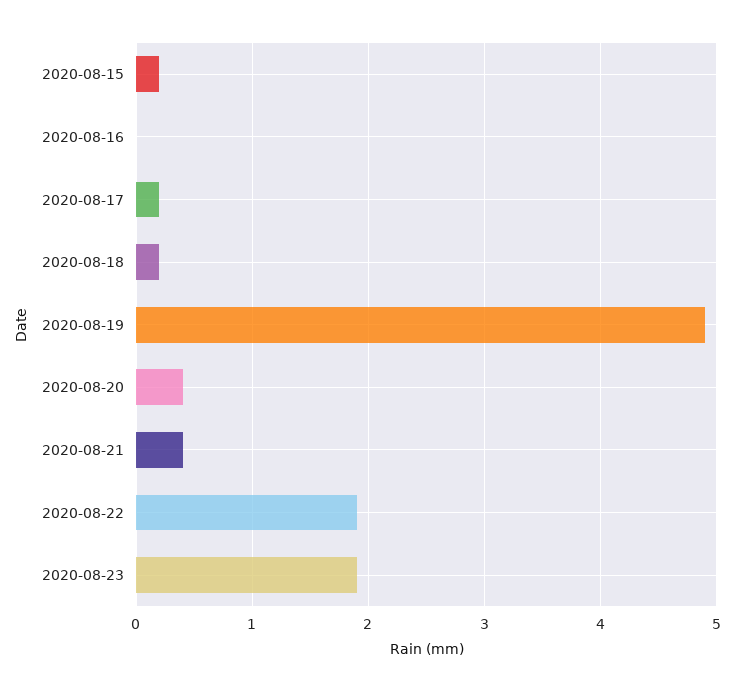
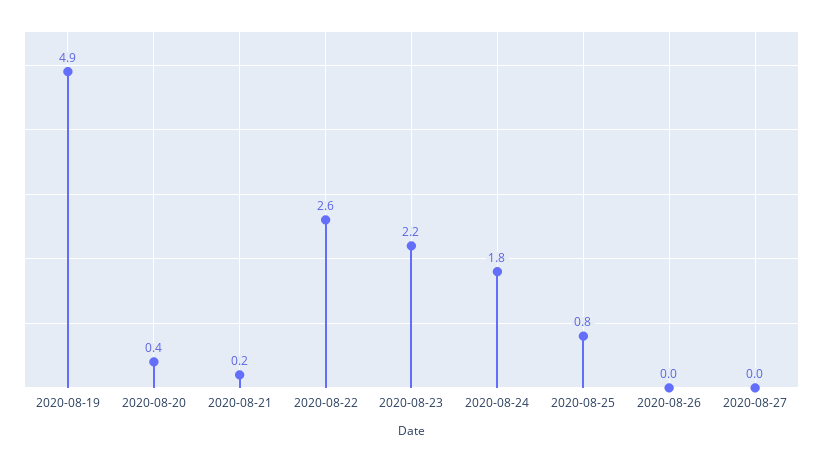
2020-08-15: 0.2 -> none
2020-08-16: 0 -> none
2020-08-17: 0.2 -> none
2020-08-18: 0.2 -> none
2020-08-21: 0.4 -> 0.2
2020-08-22: 1.9 -> 2.6
2020-08-23: 1.9 -> 2.2
2020-08-24: none -> 1.8
2020-08-25: none -> 0.8
2020-08-26: none -> 0
2020-08-27: none -> 0

